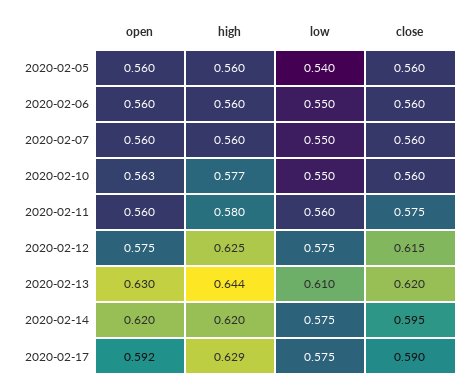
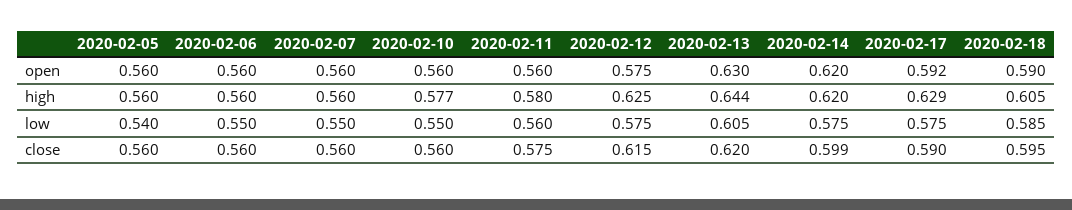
open, 2020-02-10: 0.563 -> 0.56
low, 2020-02-13: 0.61 -> 0.605
close, 2020-02-14: 0.595 -> 0.599
open, 2020-02-18: none -> 0.59
high, 2020-02-18: none -> 0.605
low, 2020-02-18: none -> 0.585
close, 2020-02-18: none -> 0.595

